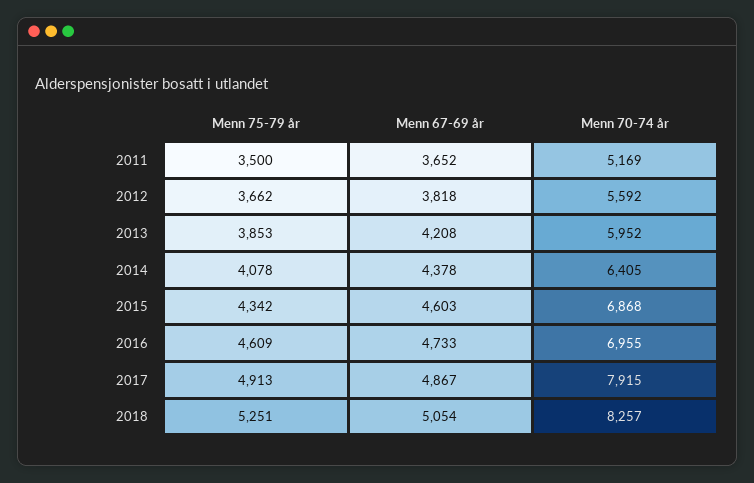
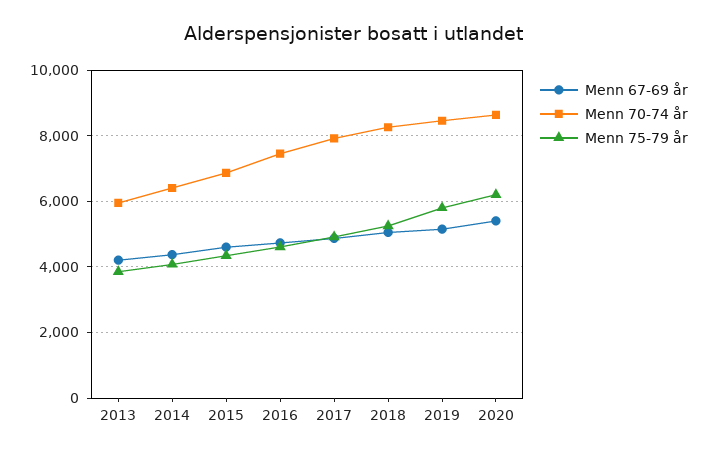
Menn 75-79 år, 2011: 3500 -> none
Menn 67-69 år, 2011: 3652 -> none
Menn 70-74 år, 2011: 5169 -> none
Menn 75-79 år, 2012: 3662 -> none
Menn 67-69 år, 2012: 3818 -> none
Menn 70-74 år, 2012: 5592 -> none
Menn 70-74 år, 2016: 6955 -> 7400
Menn 67-69 år, 2019: none -> 5200
Menn 70-74 år, 2019: none -> 8400
Menn 75-79 år, 2019: none -> 5800
Menn 67-69 år, 2020: none -> 5400
Menn 70-74 år, 2020: none -> 8600
Menn 75-79 år, 2020: none -> 6200

